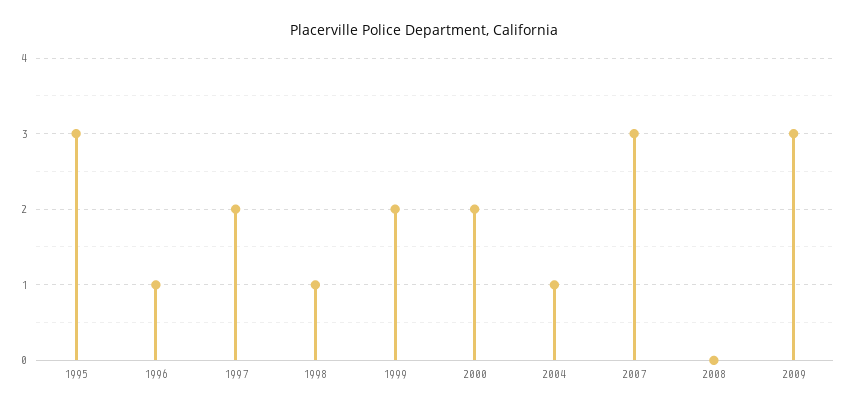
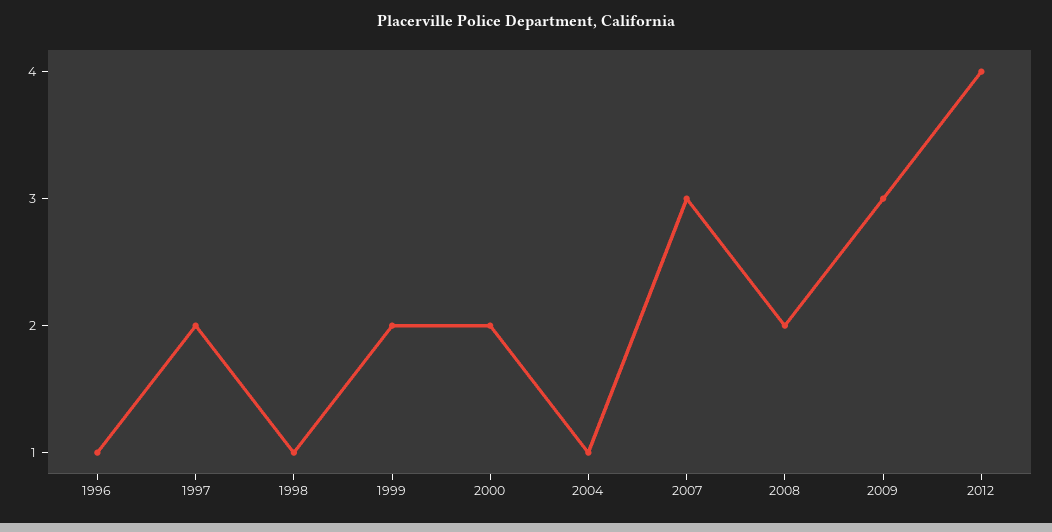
1995: 3 -> none
2008: 0 -> 2
2012: none -> 4

